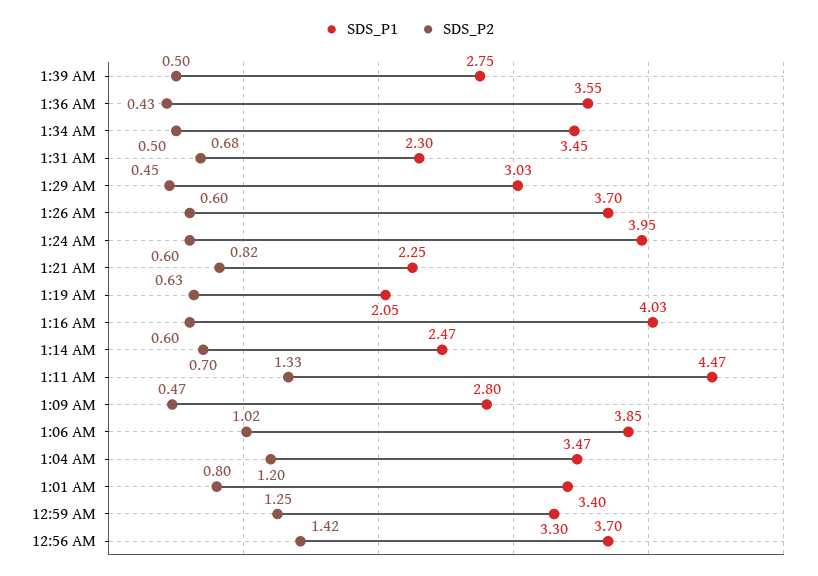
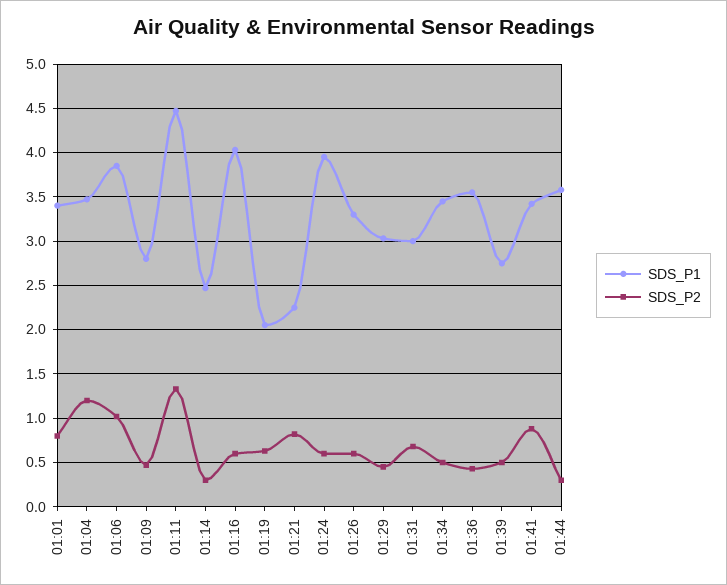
SDS_P1, 1:31 AM: 2.3 -> 3
SDS_P1, 1:26 AM: 3.7 -> 3.3
SDS_P2, 1:14 AM: 0.7 -> 0.3
SDS_P1, 12:59 AM: 3.3 -> none
SDS_P2, 12:59 AM: 1.25 -> none
SDS_P1, 12:56 AM: 3.7 -> none
SDS_P2, 12:56 AM: 1.42 -> none
SDS_P1, 01:41: none -> 3.4
SDS_P2, 01:41: none -> 0.9
SDS_P1, 01:44: none -> 3.6
SDS_P2, 01:44: none -> 0.3

